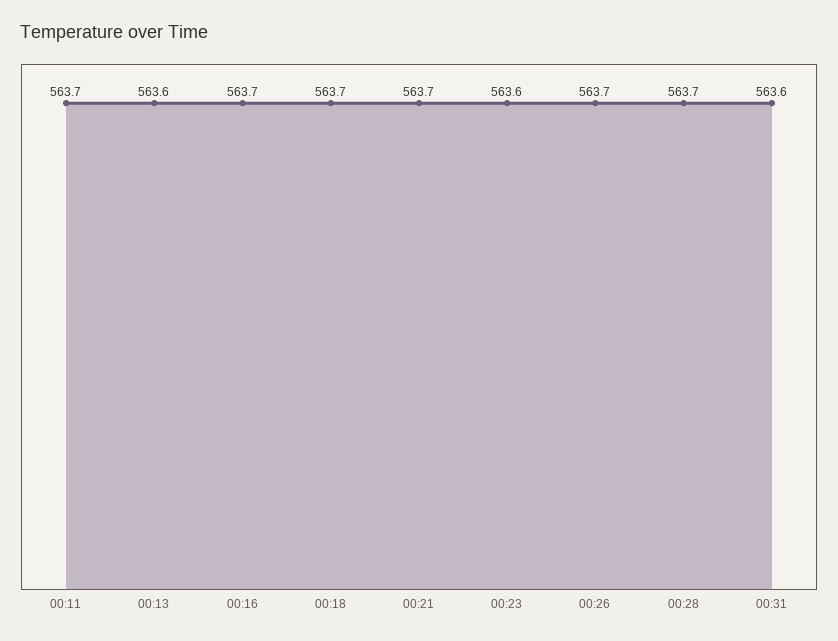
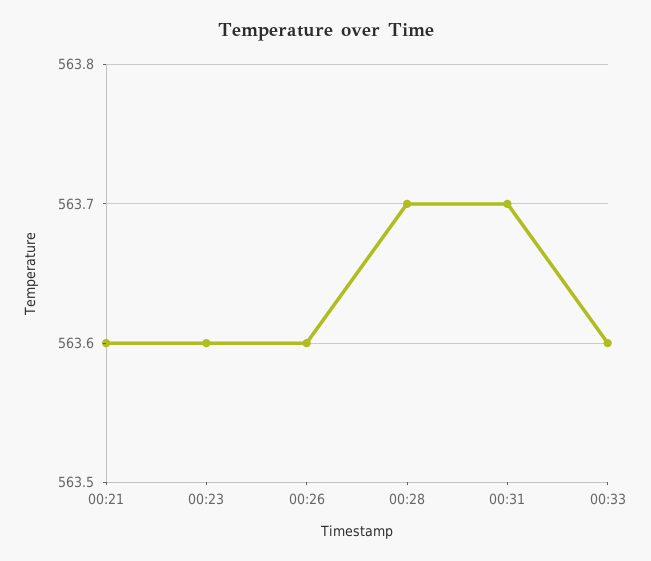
00:11: 563.7 -> none
00:13: 563.6 -> none
00:16: 563.7 -> none
00:18: 563.7 -> none
00:21: 563.7 -> 563.6
00:26: 563.7 -> 563.6
00:31: 563.6 -> 563.7
00:33: none -> 563.6

